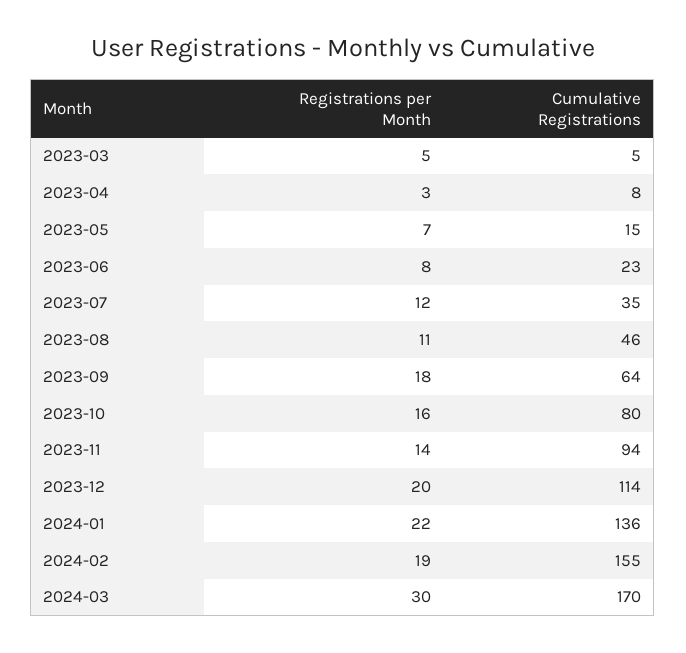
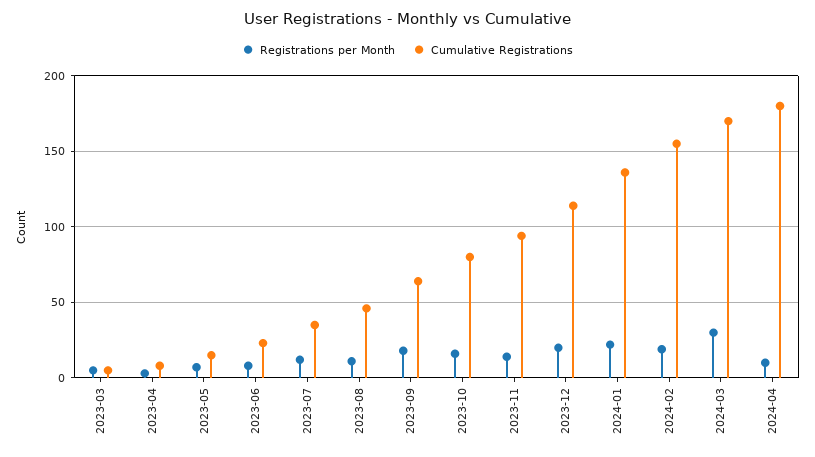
Registrations per Month, 2024-04: none -> 10
Cumulative Registrations, 2024-04: none -> 180

